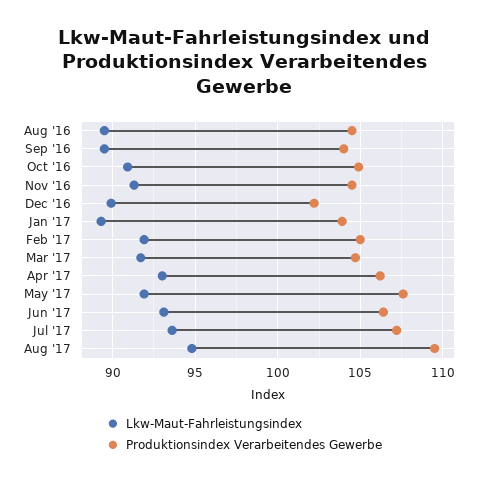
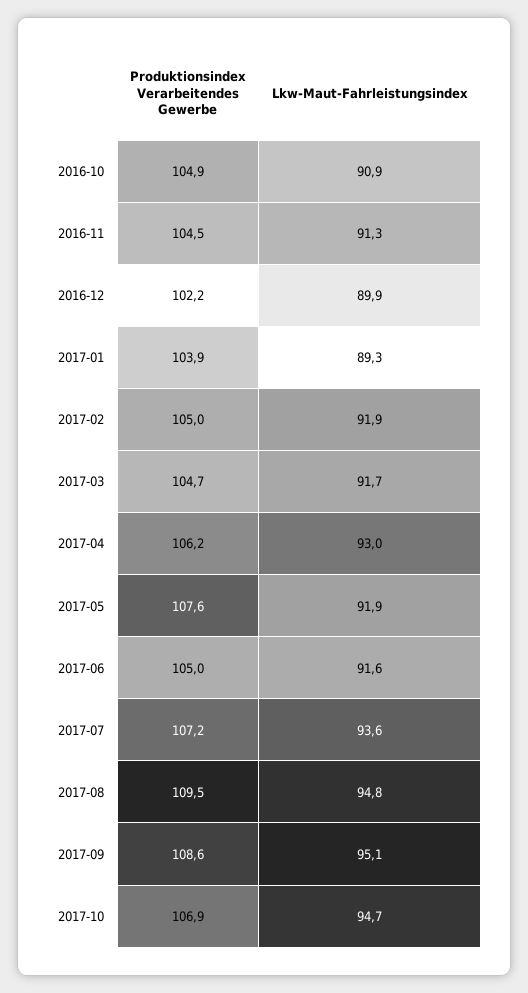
Lkw-Maut-Fahrleistungsindex, Aug '16: 89.5 -> none
Produktionsindex Verarbeitendes Gewerbe, Aug '16: 104.5 -> none
Lkw-Maut-Fahrleistungsindex, Sep '16: 89.5 -> none
Produktionsindex Verarbeitendes Gewerbe, Sep '16: 104 -> none
Lkw-Maut-Fahrleistungsindex, Jun '17: 93 -> 91.6
Produktionsindex Verarbeitendes Gewerbe, Jun '17: 106.5 -> 105
Produktionsindex Verarbeitendes Gewerbe, 2017-09: none -> 108.6
Lkw-Maut-Fahrleistungsindex, 2017-09: none -> 95.1
Produktionsindex Verarbeitendes Gewerbe, 2017-10: none -> 106.9
Lkw-Maut-Fahrleistungsindex, 2017-10: none -> 94.7

